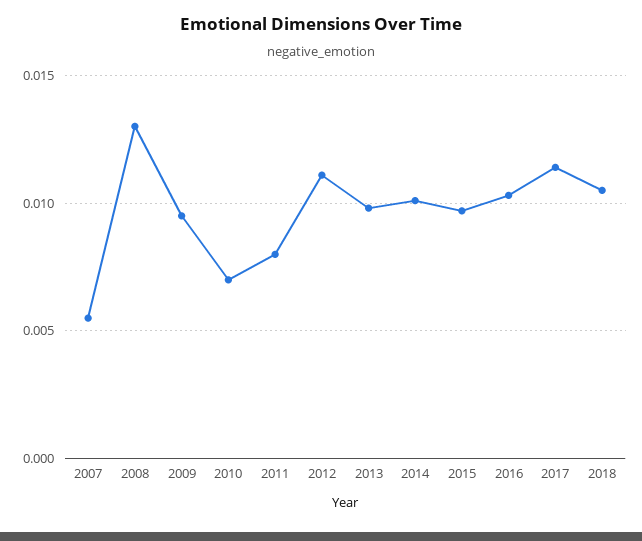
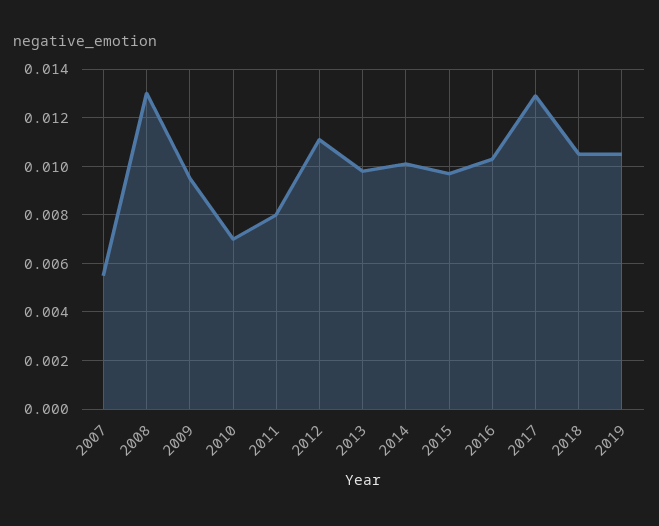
2017: 0.0115 -> 0.013
2019: none -> 0.0105

